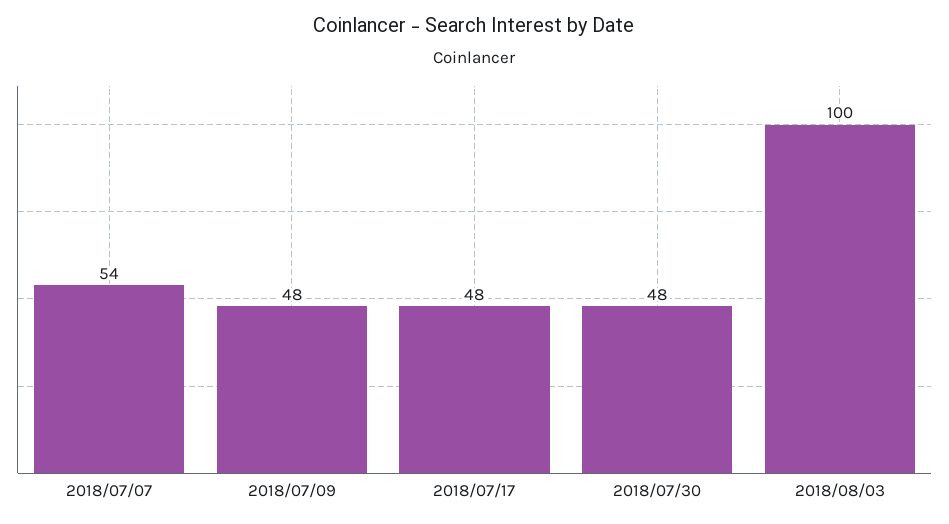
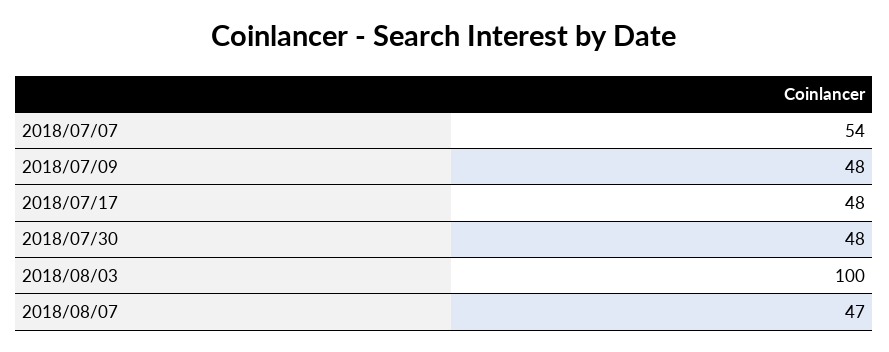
2018/08/07: none -> 47

